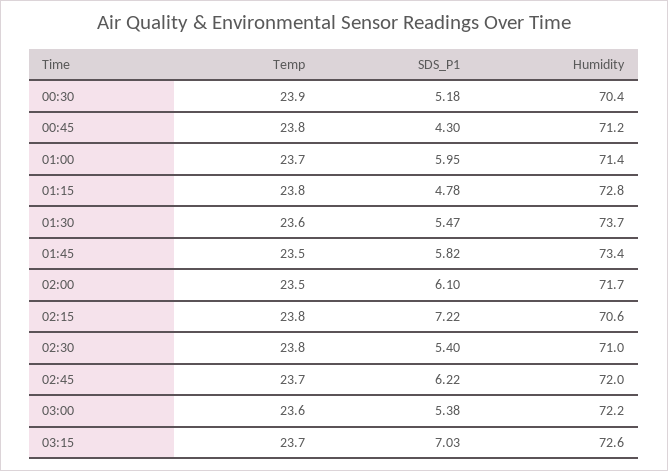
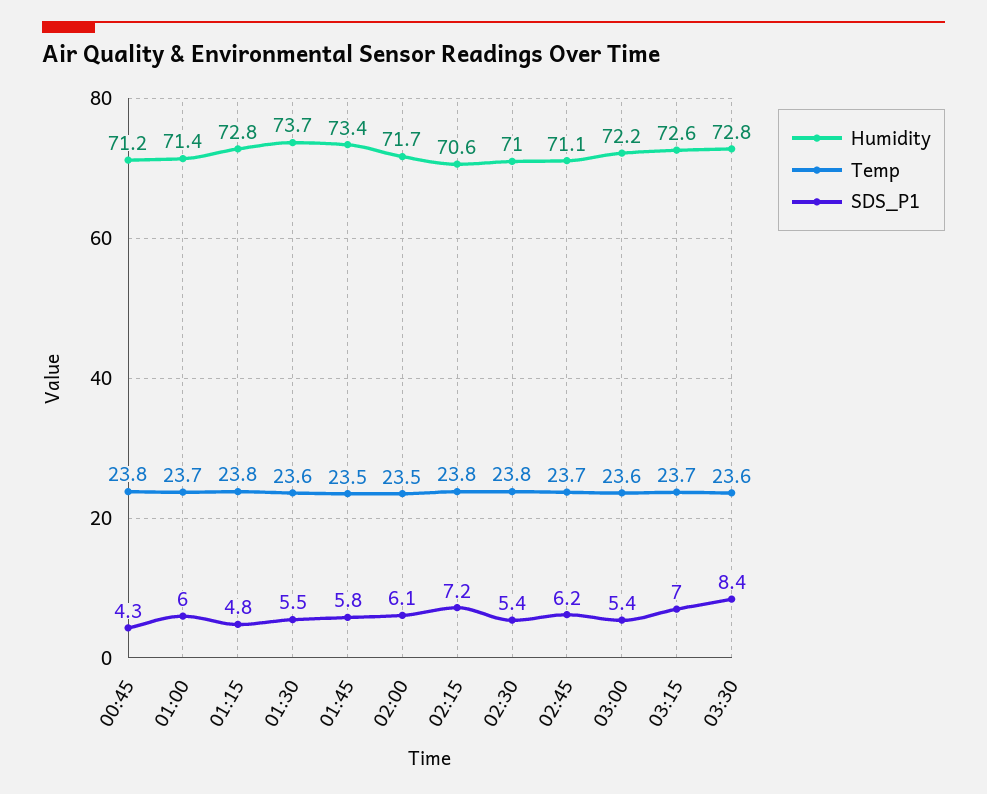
Temp, 00:30: 23.9 -> none
SDS_P1, 00:30: 5.18 -> none
Humidity, 00:30: 70.4 -> none
Humidity, 02:45: 72 -> 71.1
Humidity, 03:30: none -> 72.8
Temp, 03:30: none -> 23.6
SDS_P1, 03:30: none -> 8.4

